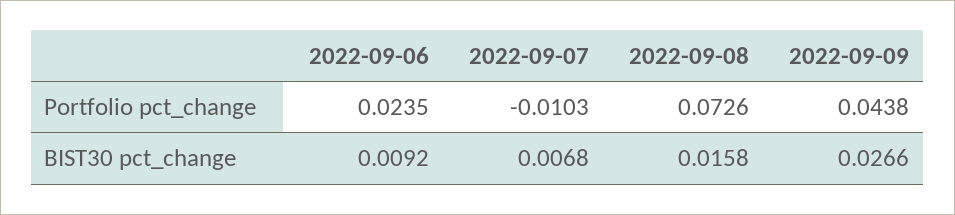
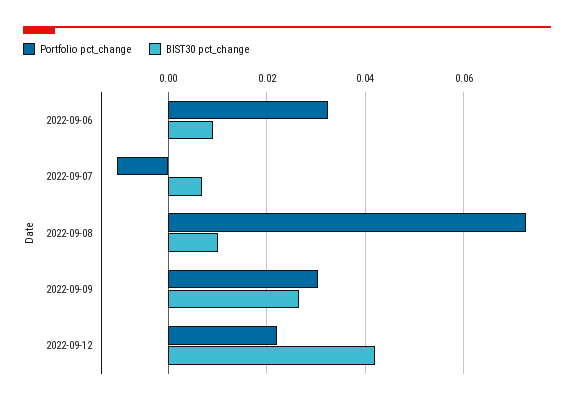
Portfolio pct_change, 2022-09-06: 0.0235 -> 0.032
Portfolio pct_change, 2022-09-09: 0.0438 -> 0.03
BIST30 pct_change, 2022-09-08: 0.0158 -> 0.01
Portfolio pct_change, 2022-09-12: none -> 0.022
BIST30 pct_change, 2022-09-12: none -> 0.042

